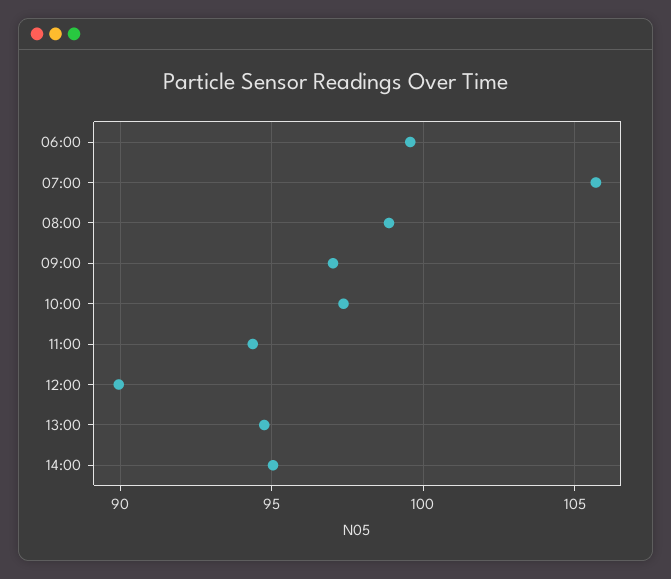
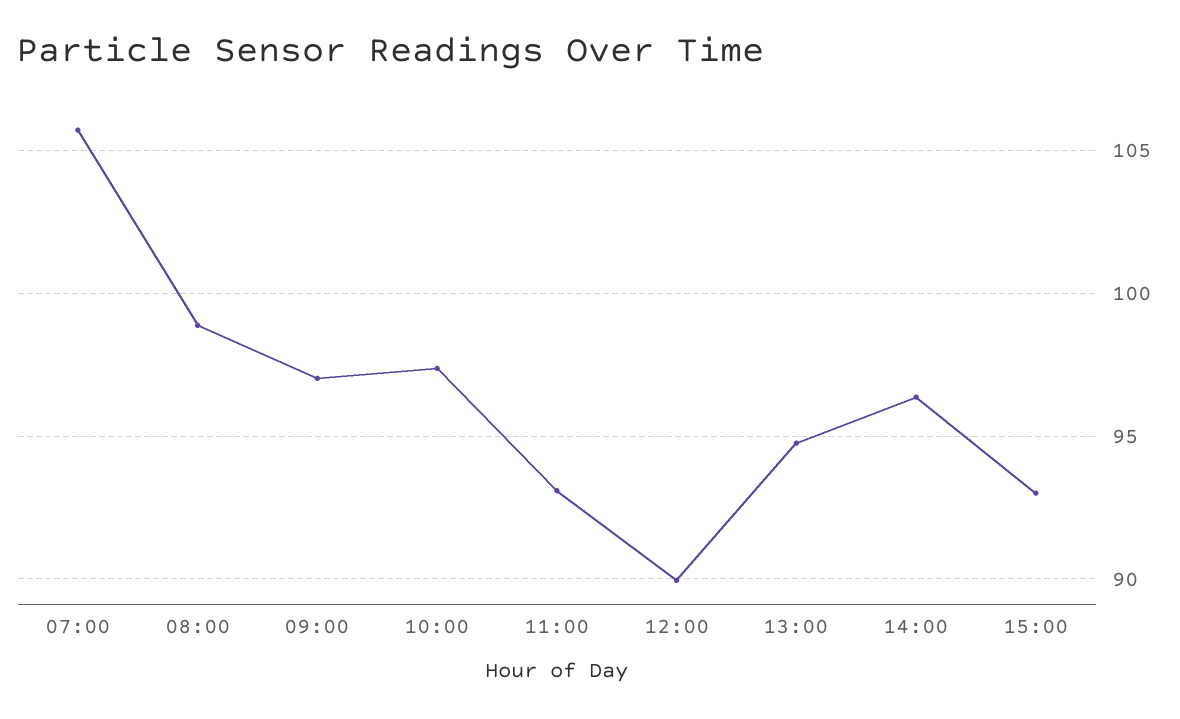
06:00: 99.5 -> none
11:00: 94.5 -> 93
14:00: 95 -> 96.5
15:00: none -> 93

